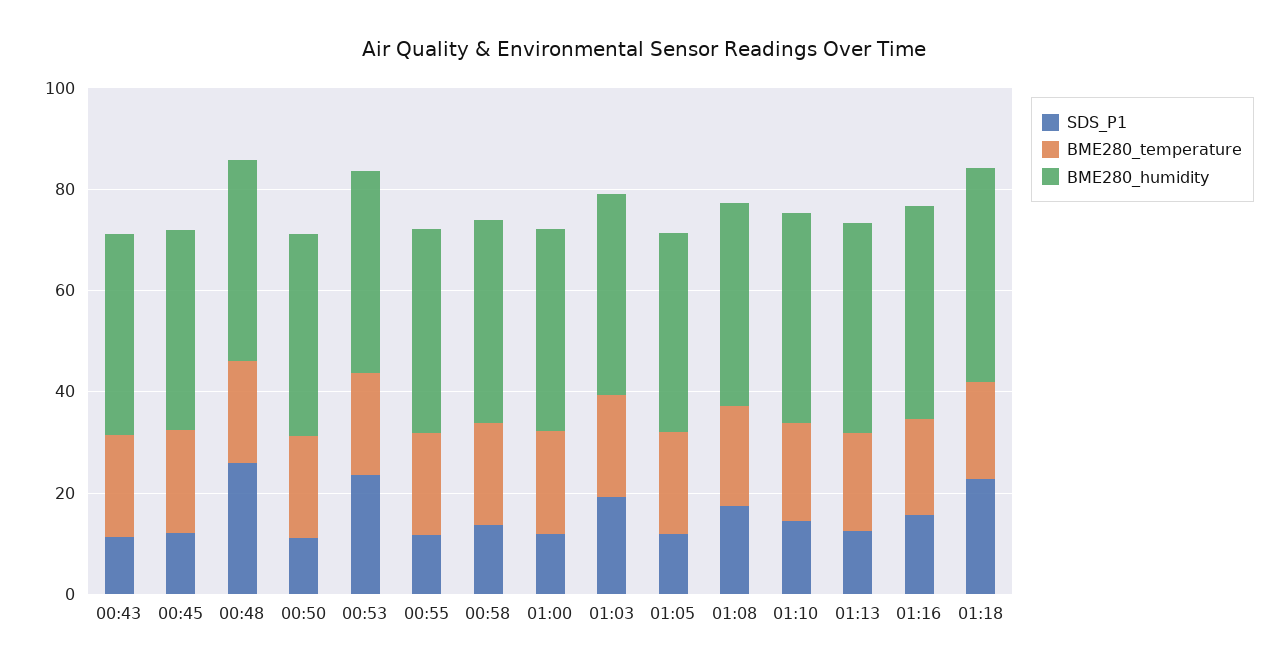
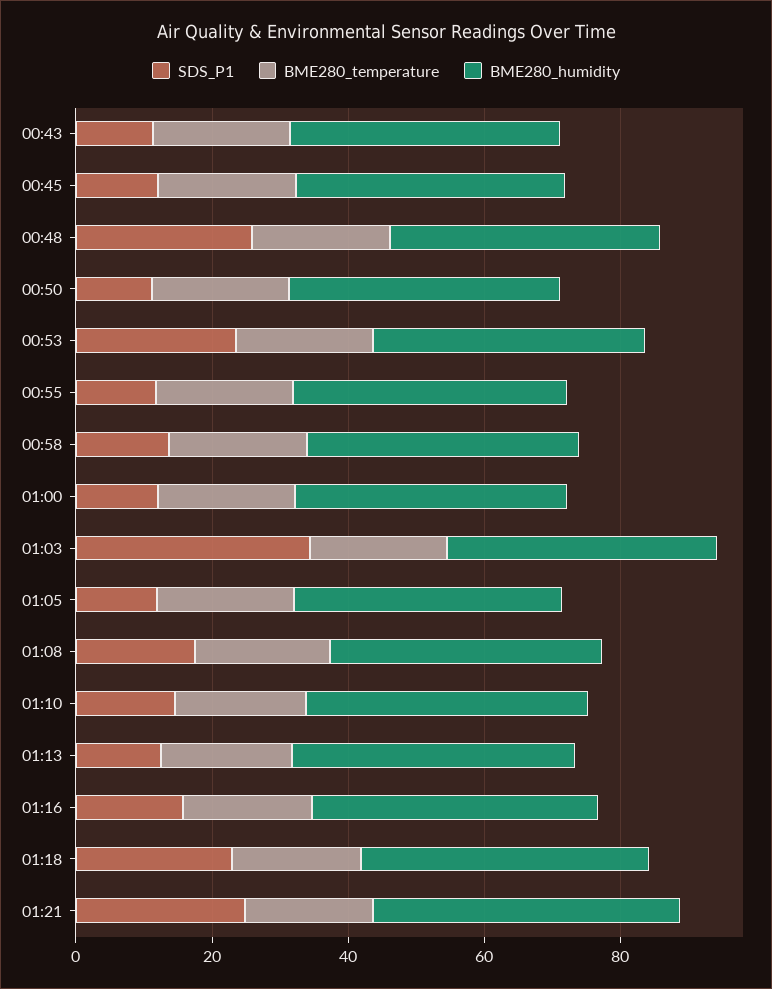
SDS_P1, 01:03: 20 -> 35
SDS_P1, 01:21: none -> 25
BME280_temperature, 01:21: none -> 20
BME280_humidity, 01:21: none -> 45

